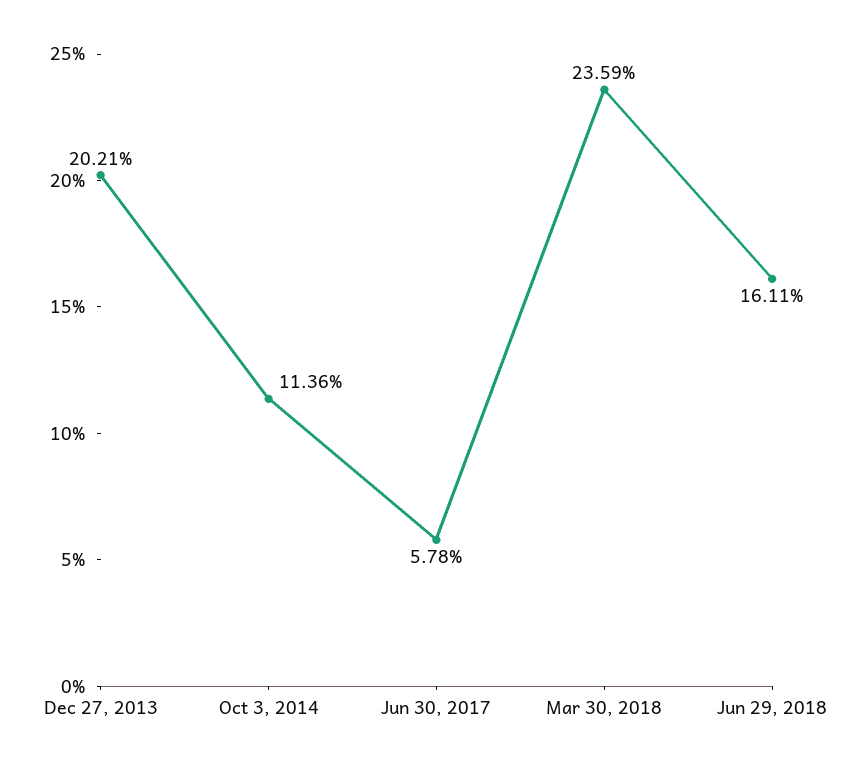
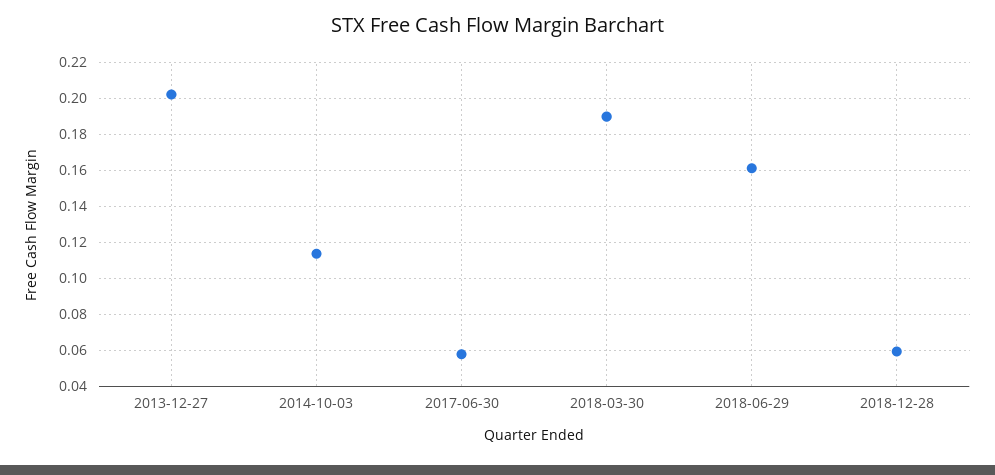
Mar 30, 2018: 0.2359 -> 0.19
2018-12-28: none -> 0.06

